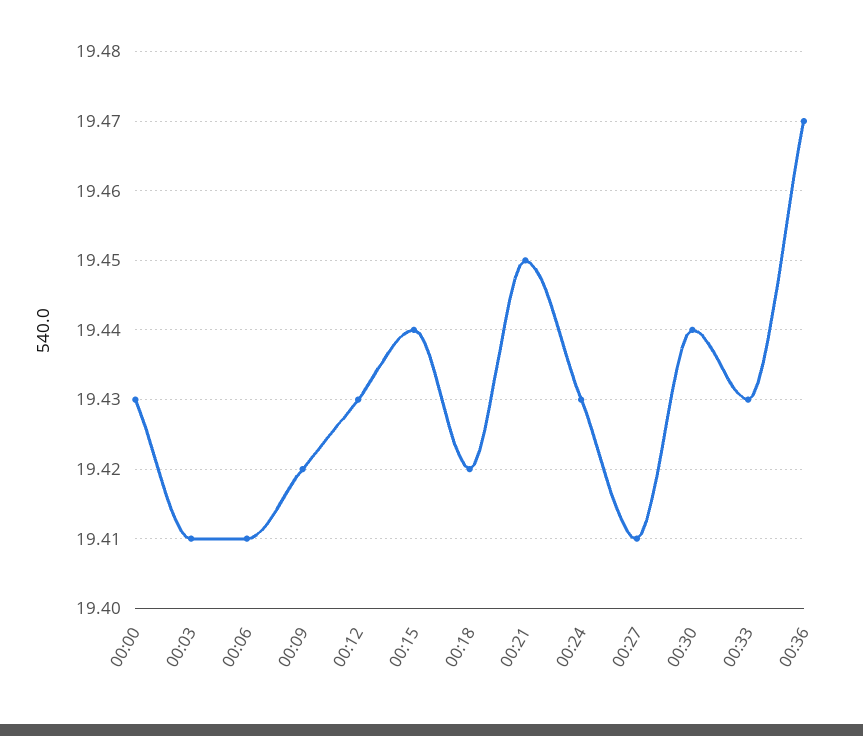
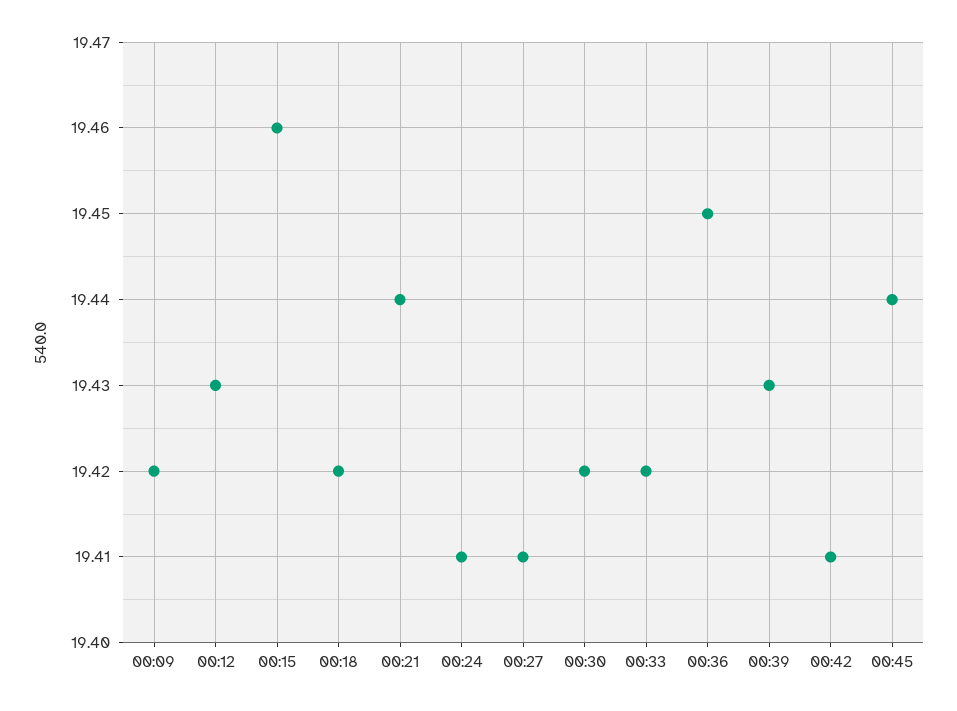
00:00: 19.43 -> none
00:03: 19.41 -> none
00:06: 19.41 -> none
00:15: 19.44 -> 19.46
00:21: 19.45 -> 19.44
00:24: 19.43 -> 19.41
00:30: 19.44 -> 19.42
00:33: 19.43 -> 19.42
00:36: 19.47 -> 19.45
00:39: none -> 19.43
00:42: none -> 19.41
00:45: none -> 19.44

